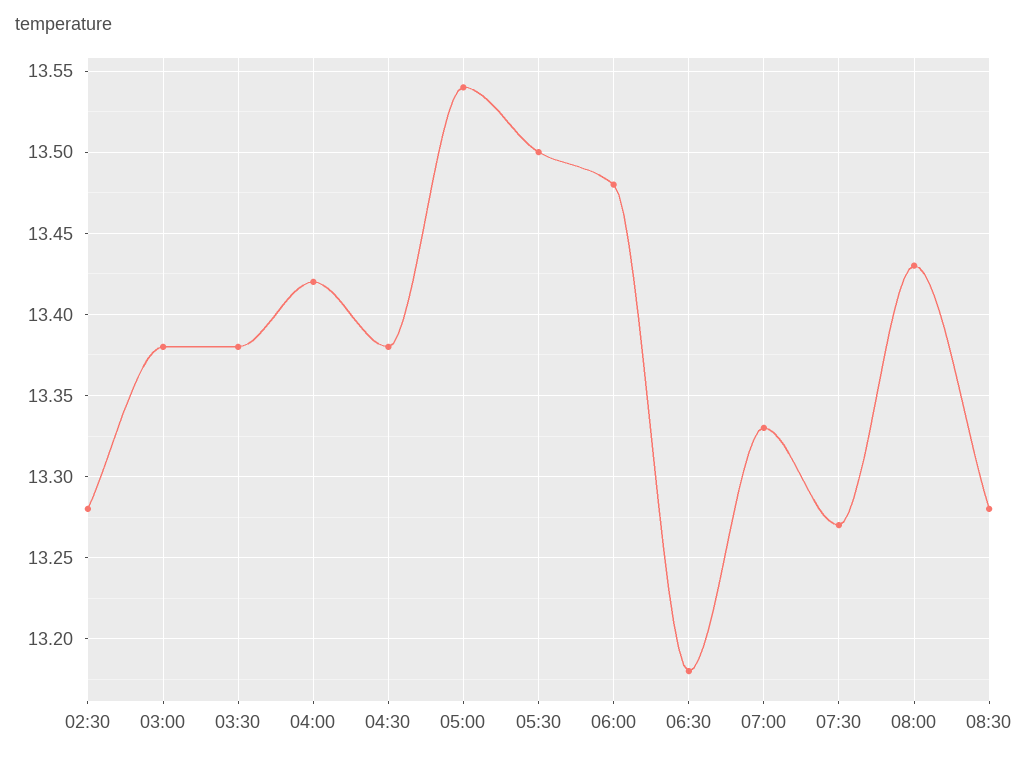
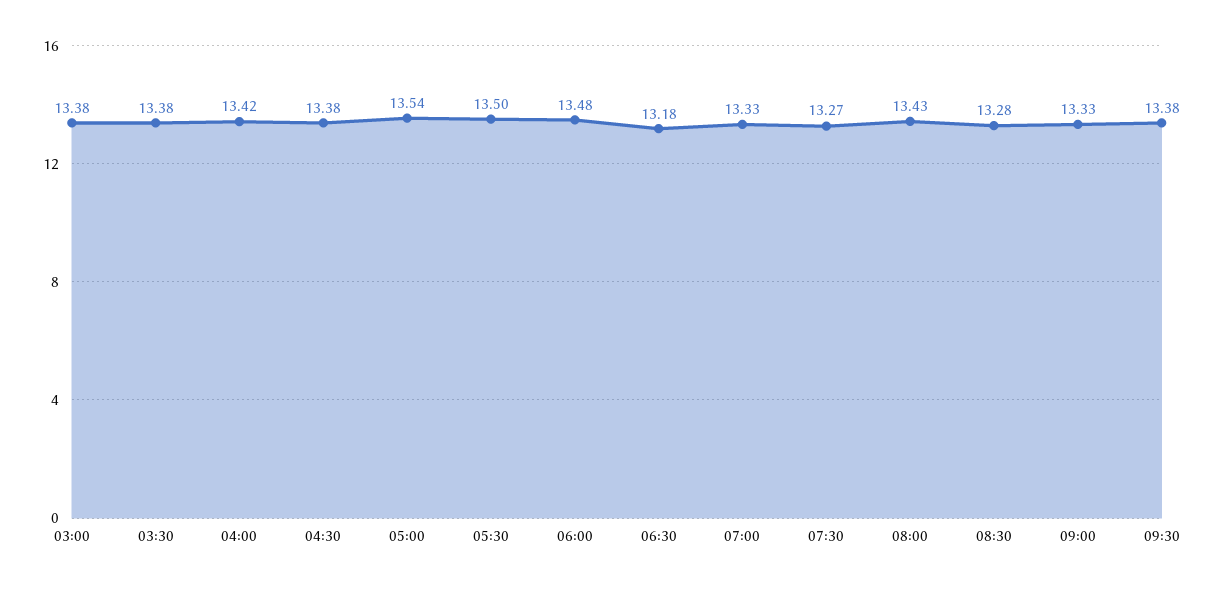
02:30: 13.28 -> none
09:00: none -> 13.33
09:30: none -> 13.38

